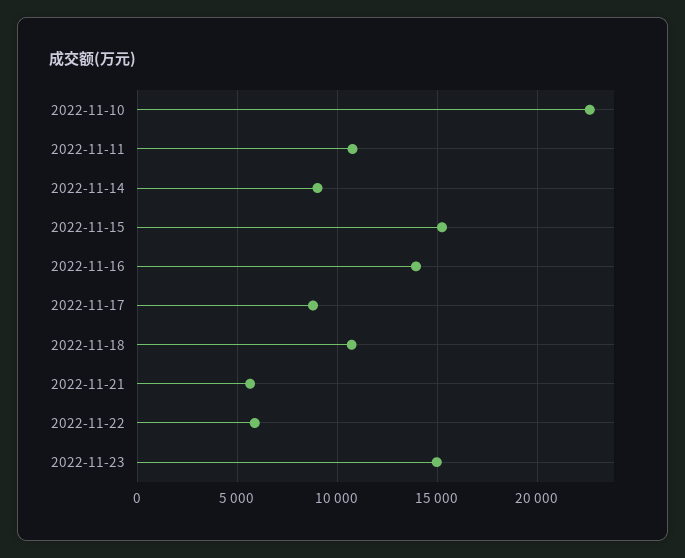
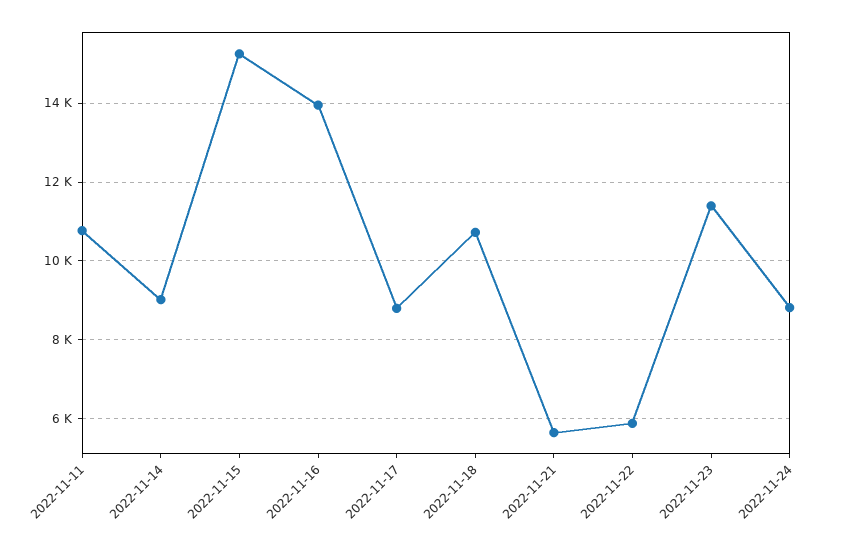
2022-11-10: 22500 -> none
2022-11-23: 15000 -> 11400
2022-11-24: none -> 8800

